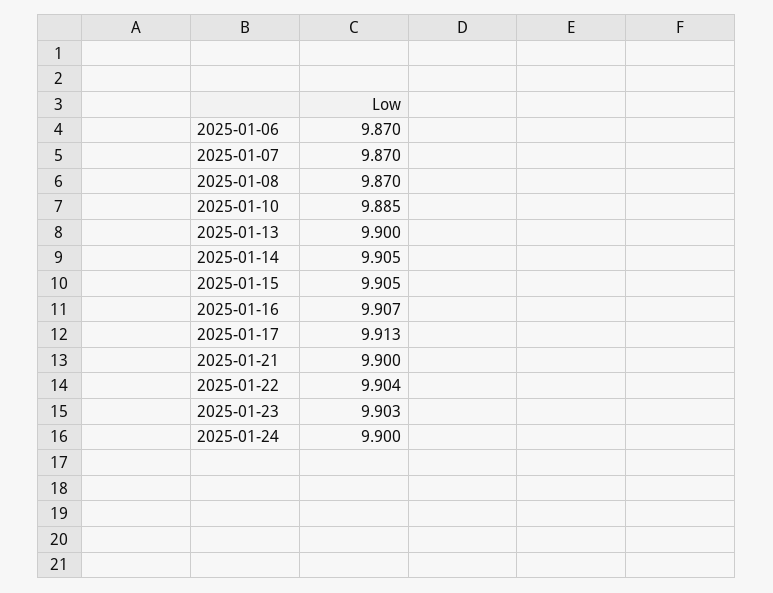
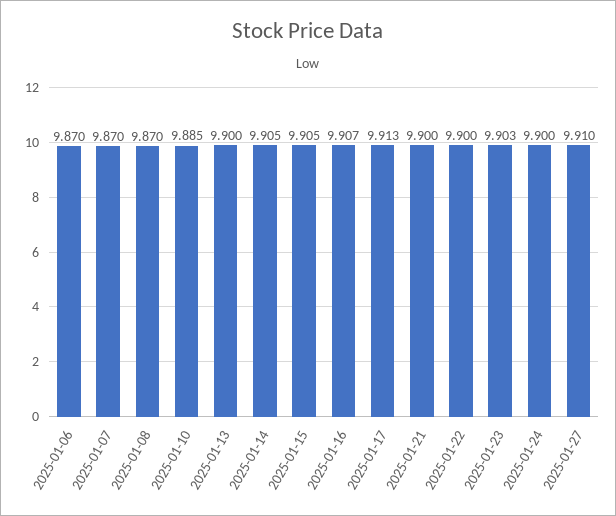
2025-01-22: 9.904 -> 9.9
2025-01-27: none -> 9.91

